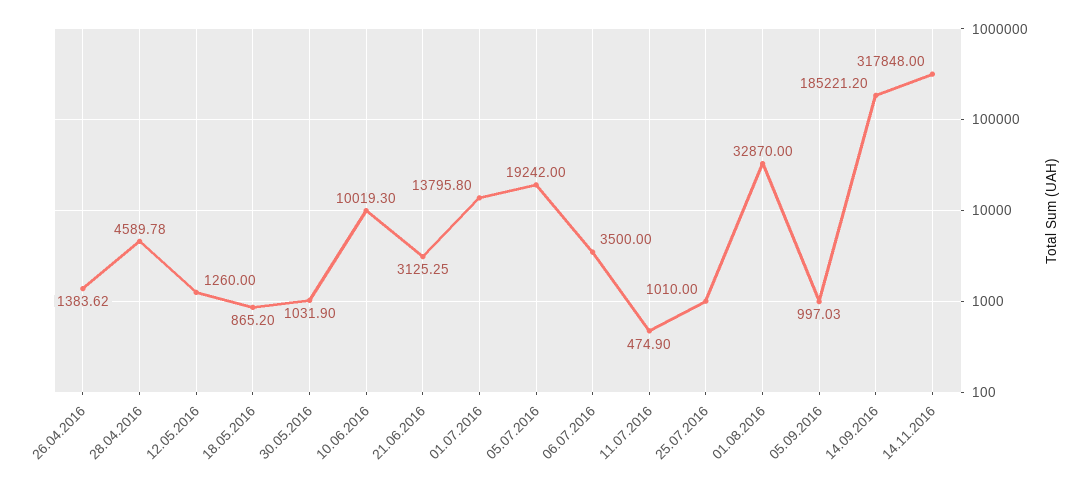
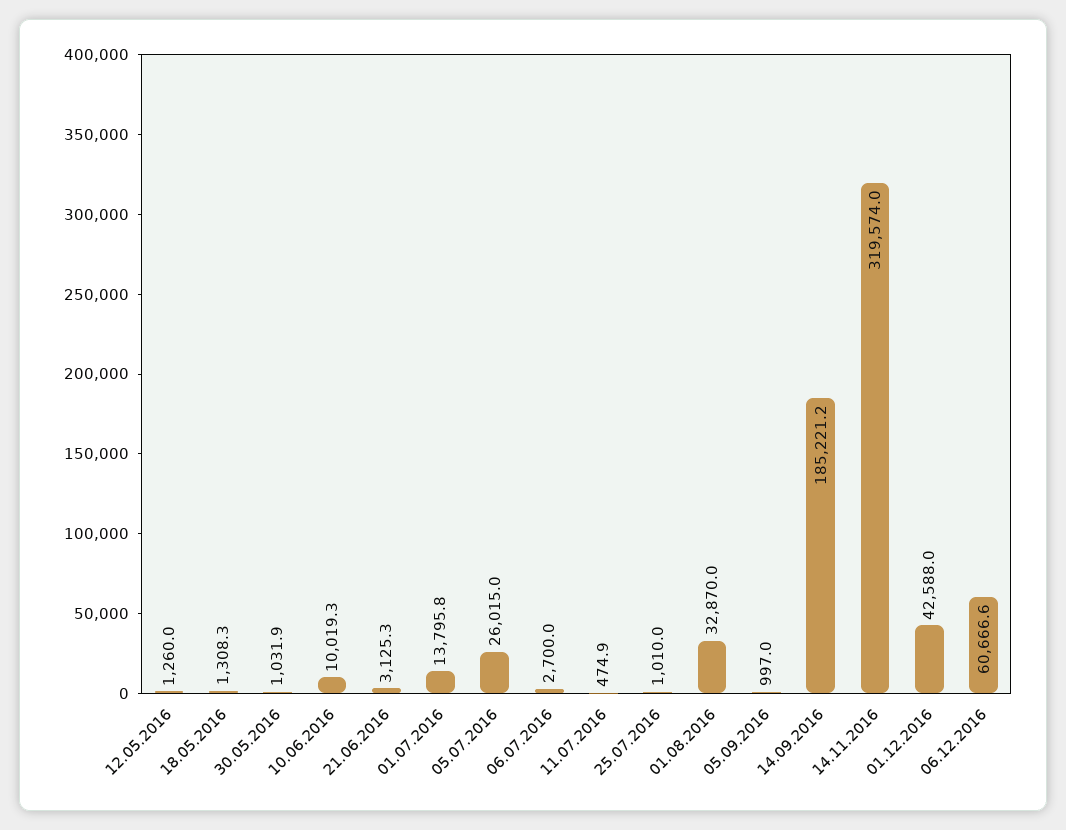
26.04.2016: 1383.62 -> none
28.04.2016: 4589.78 -> none
18.05.2016: 865.2 -> 1308.3
05.07.2016: 19242 -> 26015
06.07.2016: 3500 -> 2700
14.11.2016: 317848 -> 319574
01.12.2016: none -> 42588
06.12.2016: none -> 60666.6

